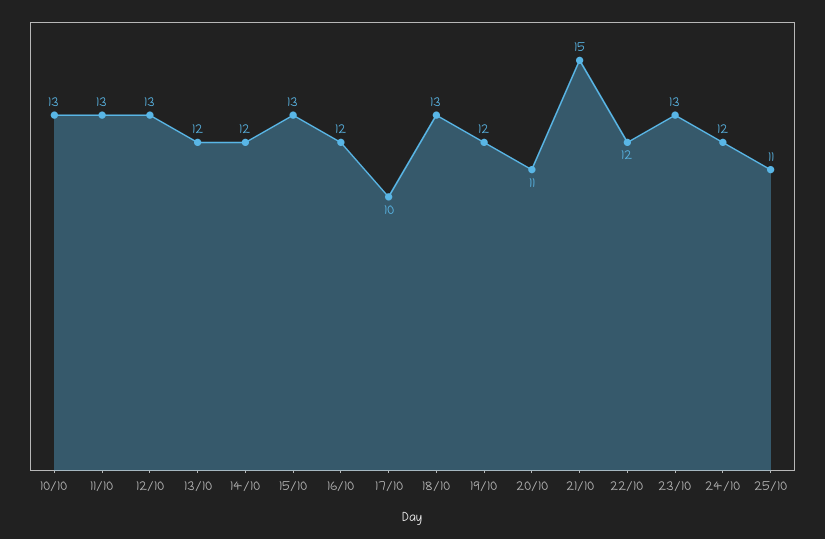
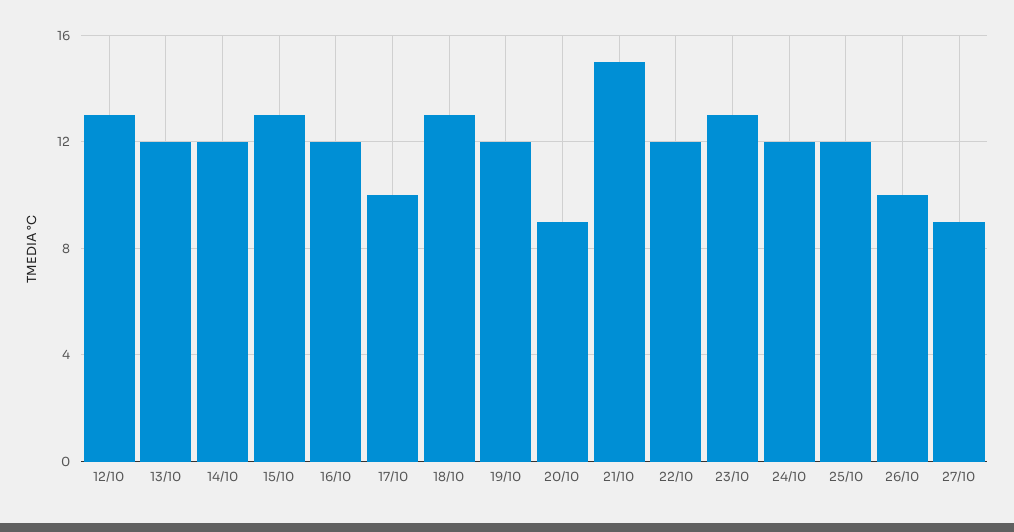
10/10: 13 -> none
11/10: 13 -> none
20/10: 11 -> 9
25/10: 11 -> 12
26/10: none -> 10
27/10: none -> 9

